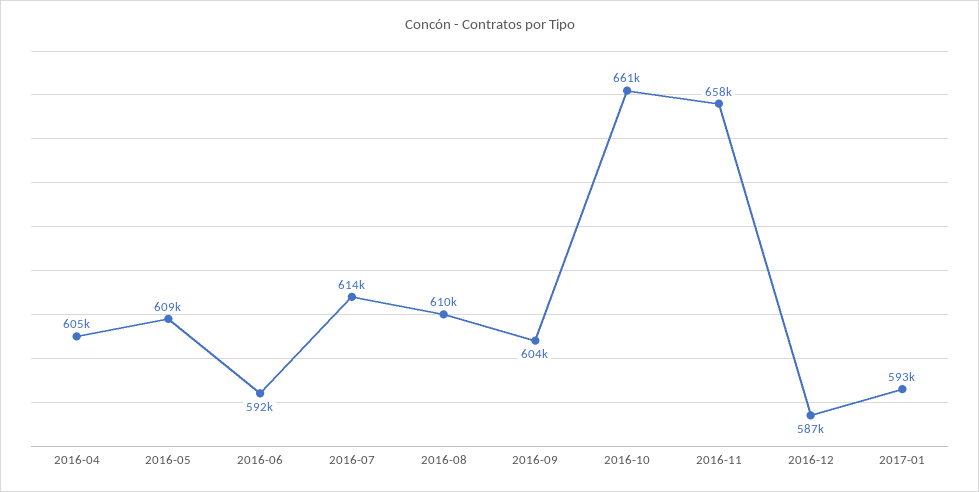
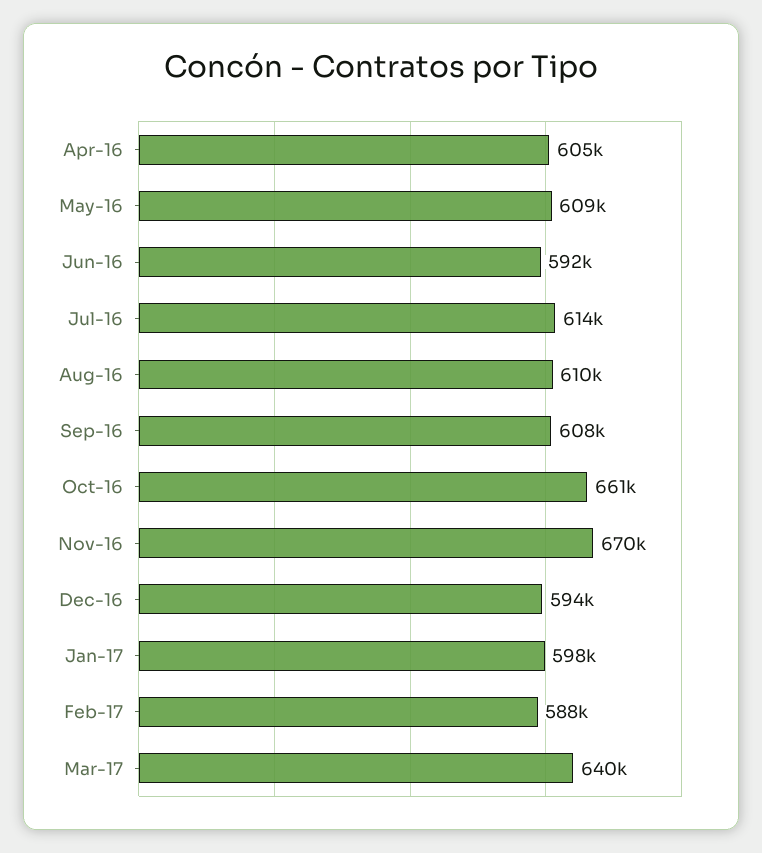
2016-09: 604000 -> 608000
2016-11: 658000 -> 670000
2016-12: 587000 -> 594000
2017-01: 593000 -> 598000
Feb-17: none -> 588000
Mar-17: none -> 640000

